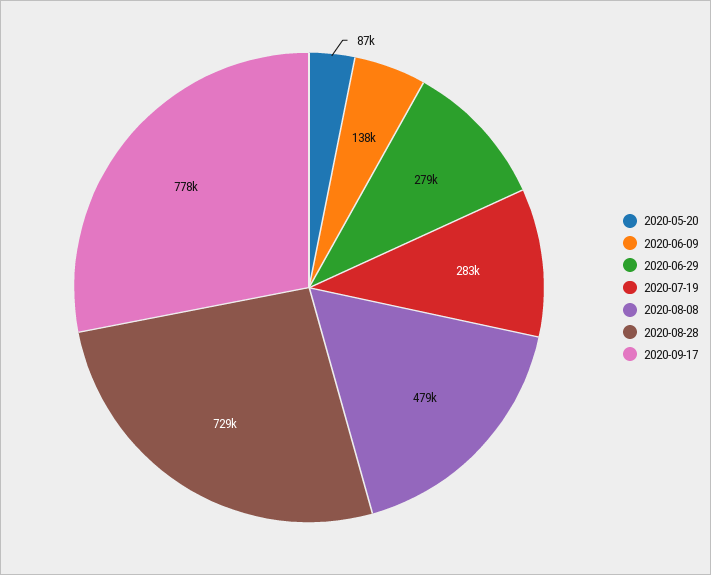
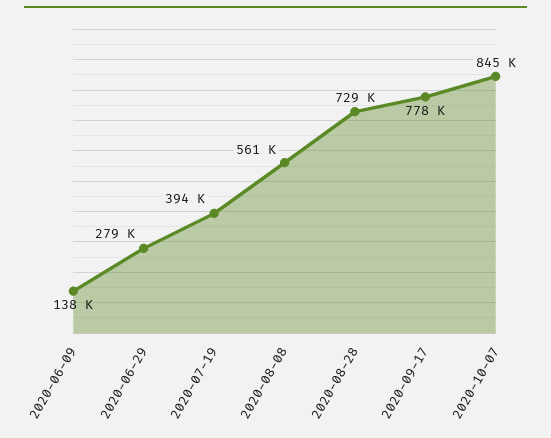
2020-05-20: 87000 -> none
2020-07-19: 283000 -> 394000
2020-08-08: 479000 -> 561000
2020-10-07: none -> 845000

